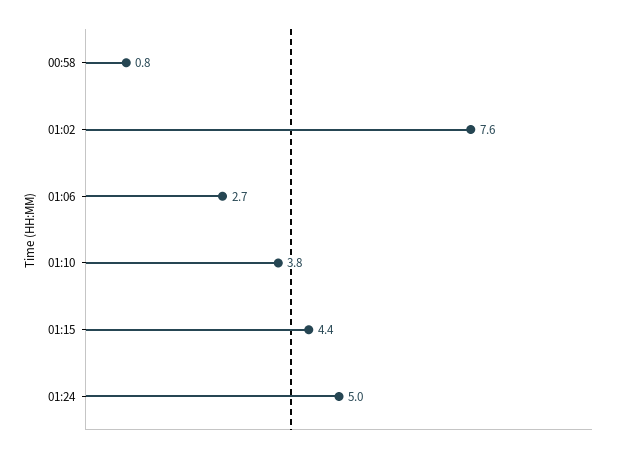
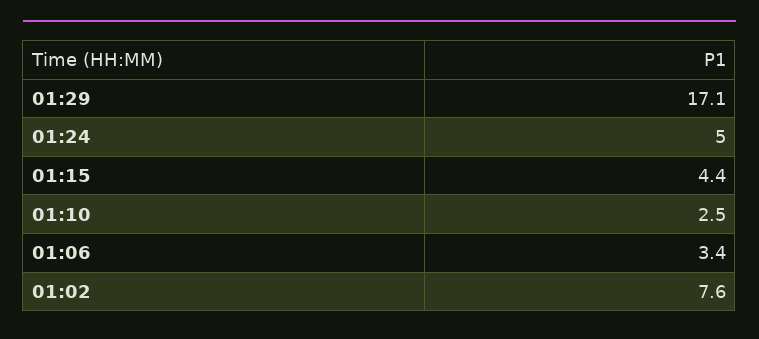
00:58: 0.8 -> none
01:06: 2.7 -> 3.4
01:10: 3.8 -> 2.5
01:29: none -> 17.1

